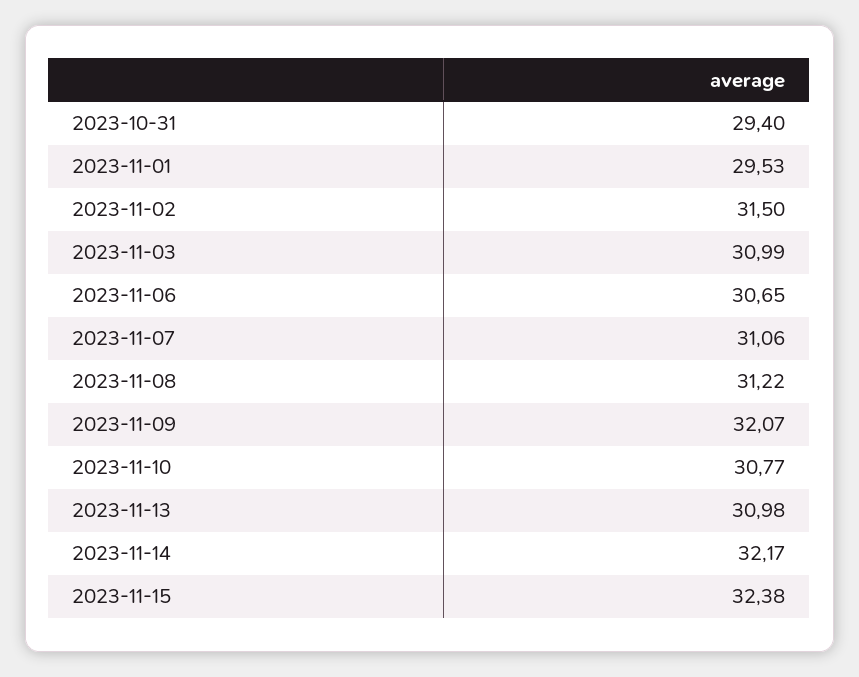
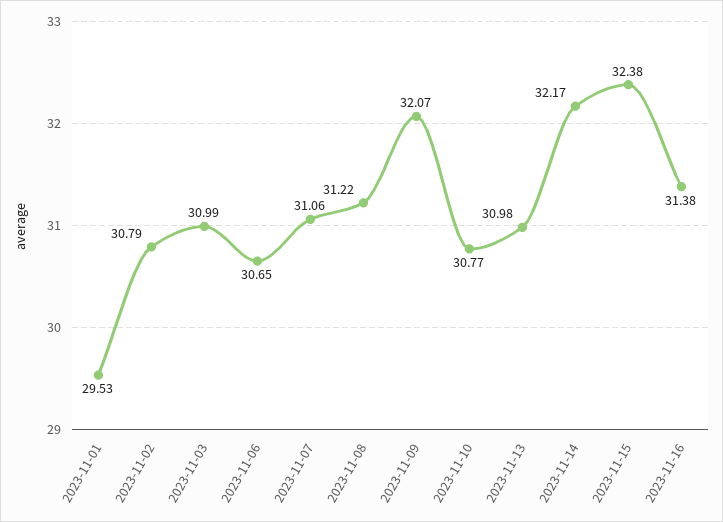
2023-10-31: 29.4 -> none
2023-11-02: 31.5 -> 30.79
2023-11-16: none -> 31.38

